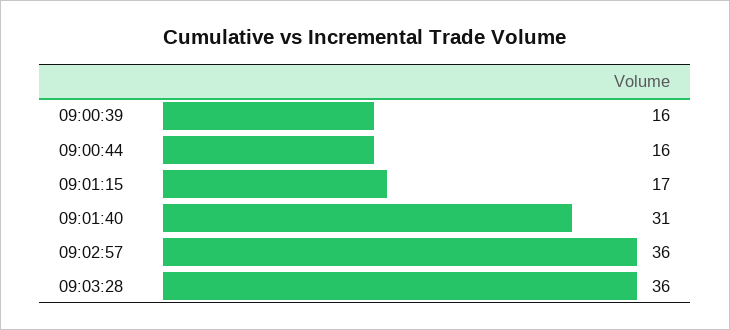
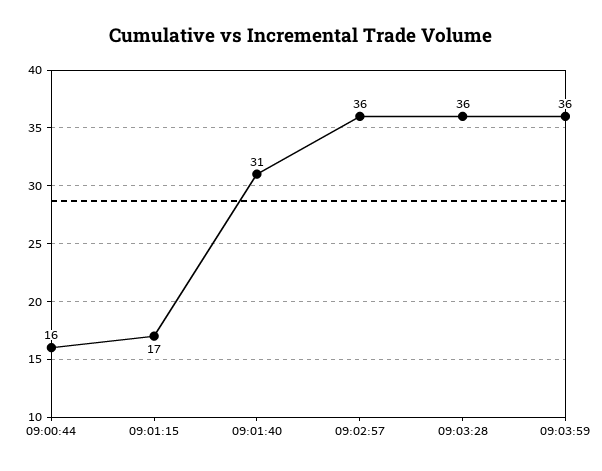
09:00:39: 16 -> none
09:03:59: none -> 36

